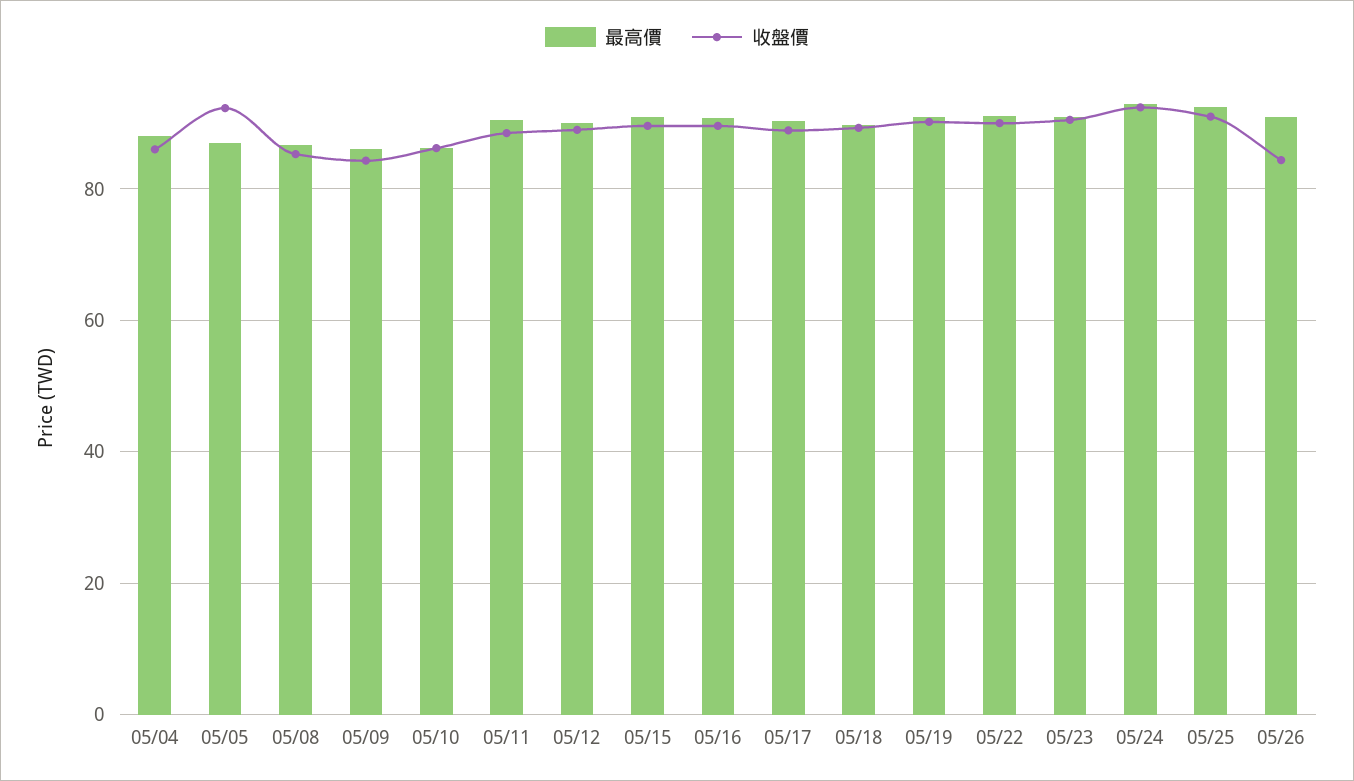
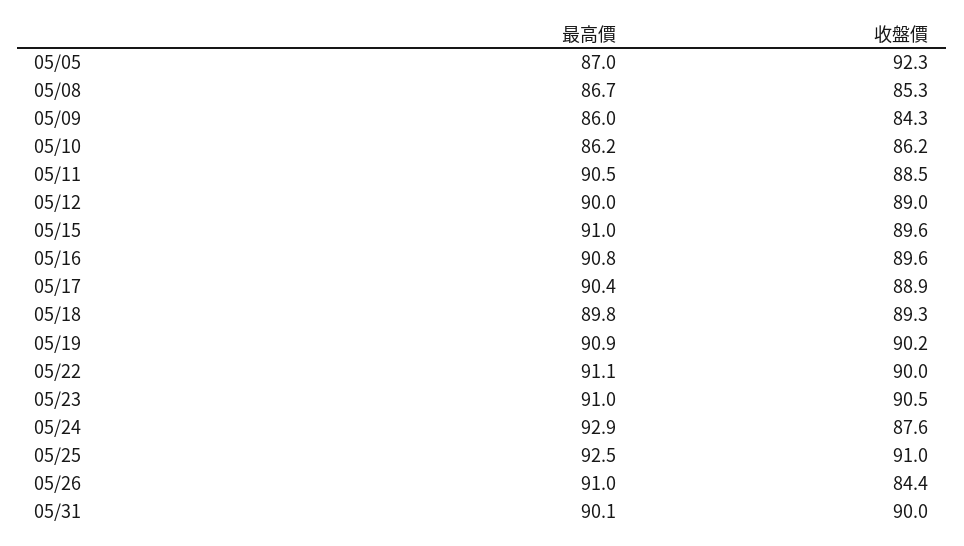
最高價, 05/04: 88 -> none
收盤價, 05/04: 86 -> none
收盤價, 05/24: 92 -> 87.6
最高價, 05/31: none -> 90.1
收盤價, 05/31: none -> 90

